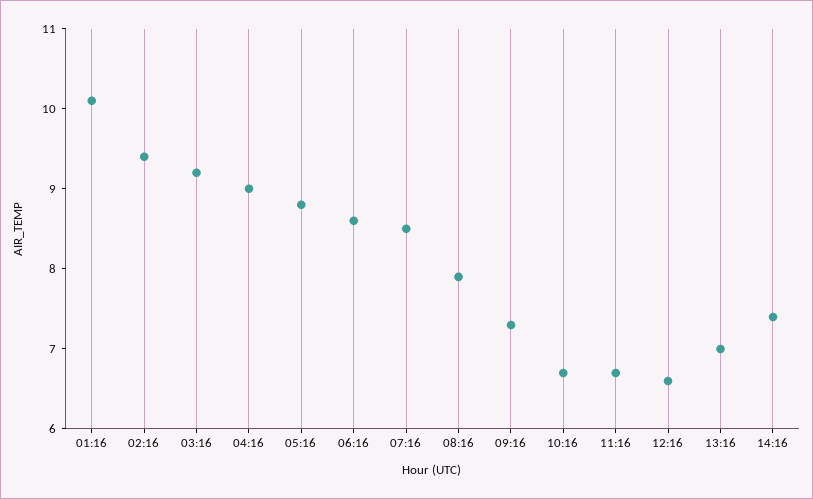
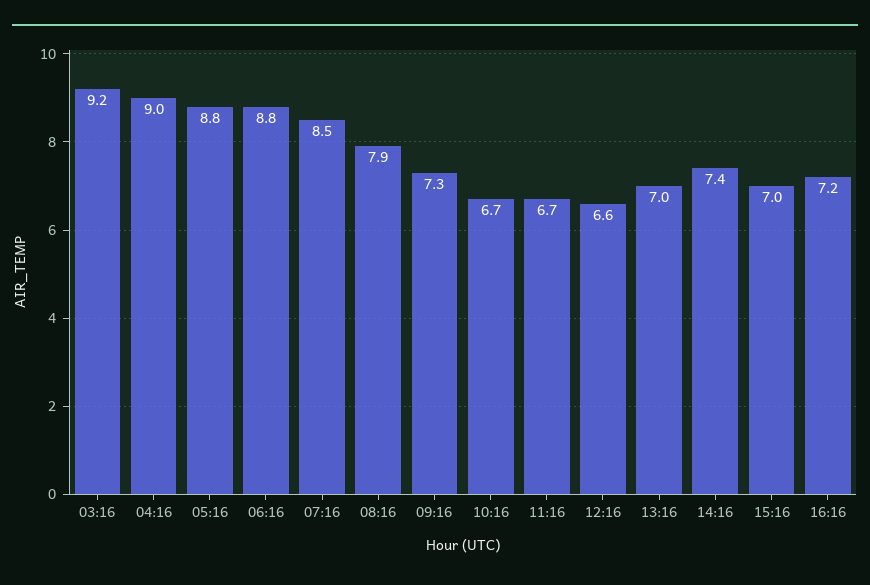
01:16: 10.1 -> none
02:16: 9.4 -> none
06:16: 8.6 -> 8.8
15:16: none -> 7
16:16: none -> 7.2

